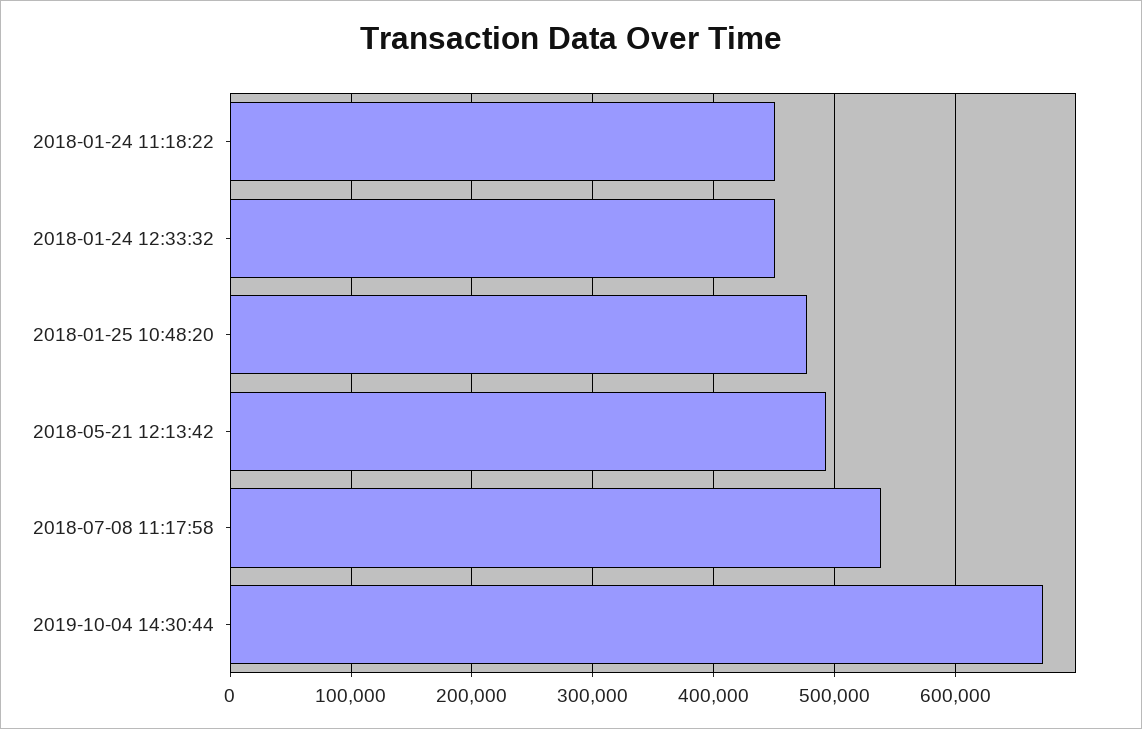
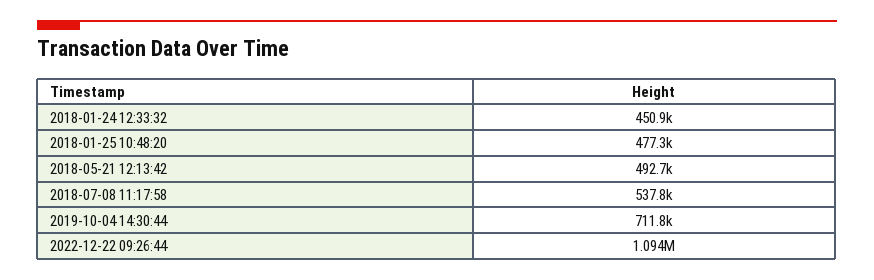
2018-01-24 11:18:22: 450000 -> none
2019-10-04 14:30:44: 670000 -> 711800
2022-12-22 09:26:44: none -> 1094000

